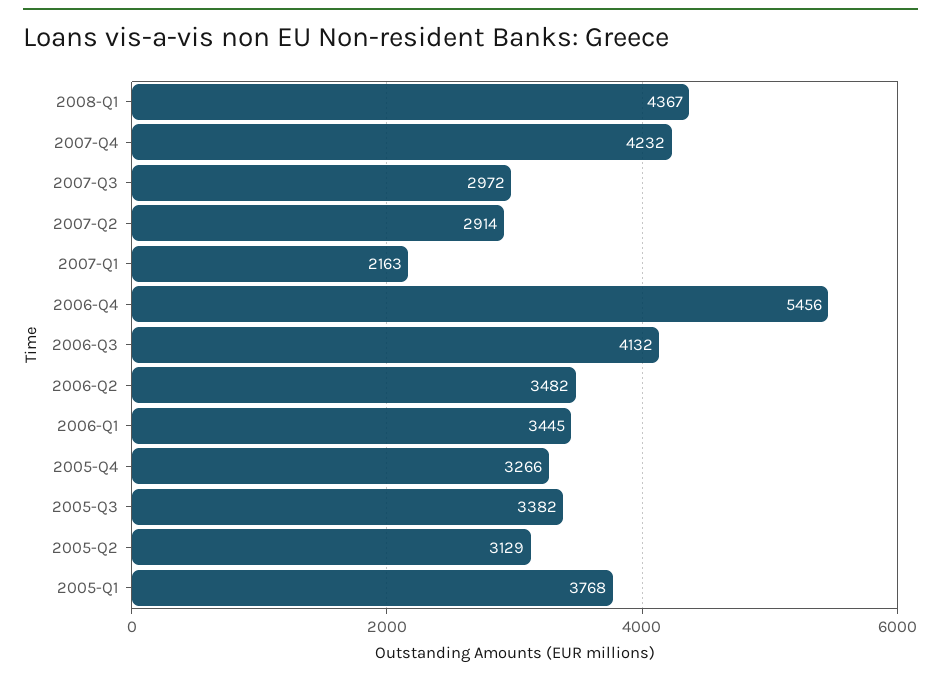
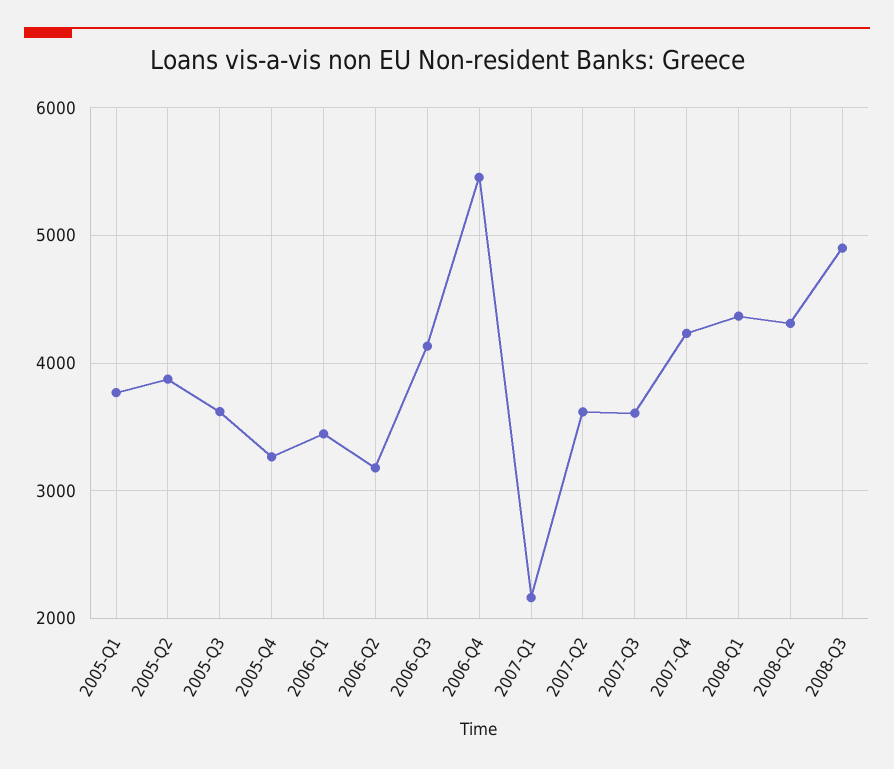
2007-Q3: 2972 -> 3600
2007-Q2: 2914 -> 3600
2006-Q2: 3482 -> 3200
2005-Q3: 3382 -> 3600
2005-Q2: 3129 -> 3900
2008-Q2: none -> 4300
2008-Q3: none -> 4900

